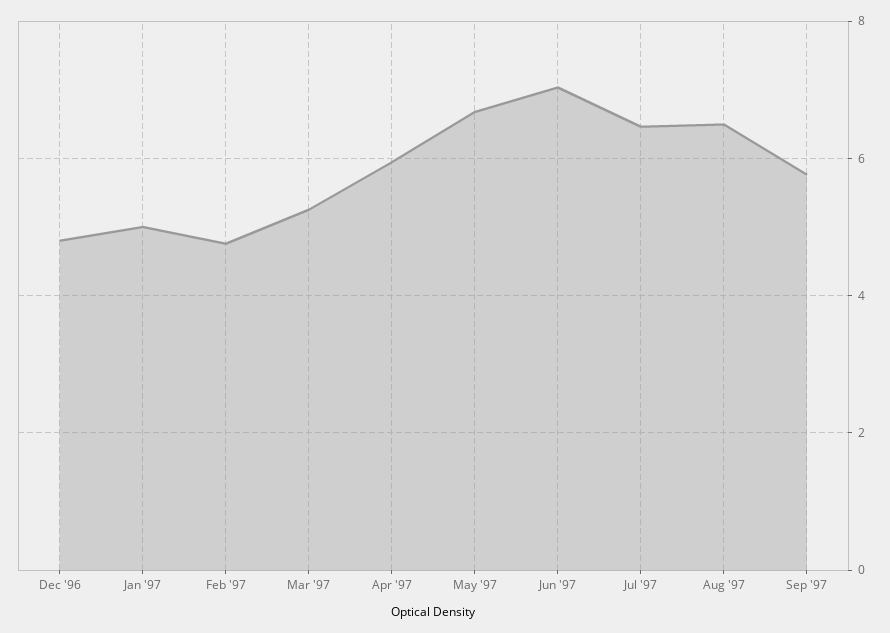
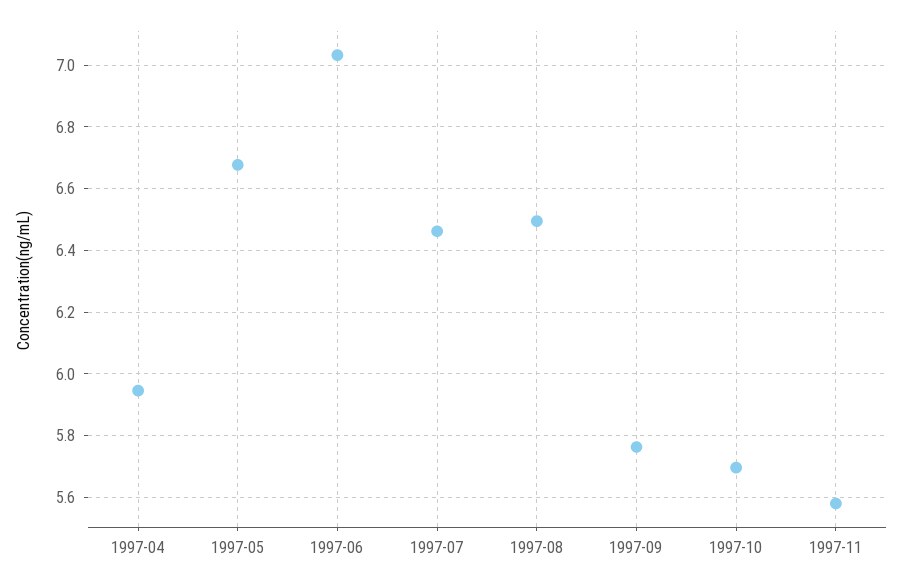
Dec '96: 4.8 -> none
Jan '97: 5 -> none
Feb '97: 4.8 -> none
Mar '97: 5.2 -> none
1997-10: none -> 5.7
1997-11: none -> 5.58

